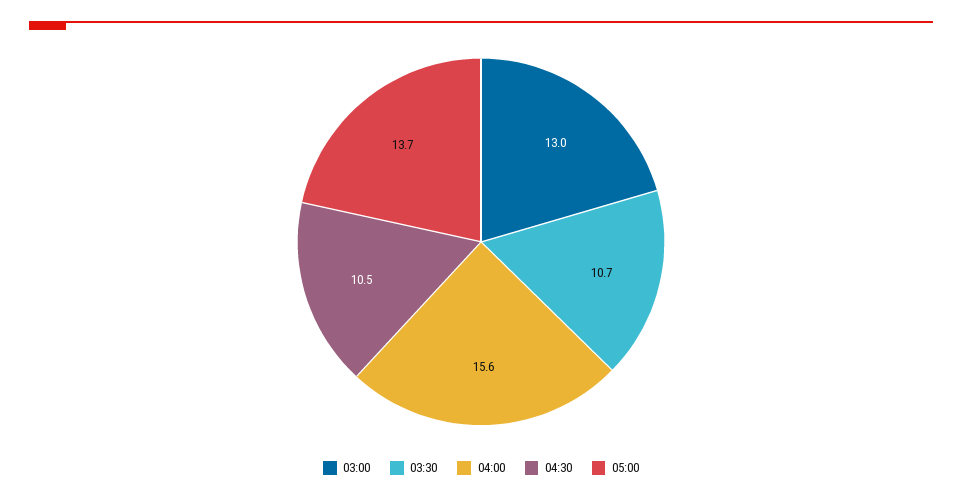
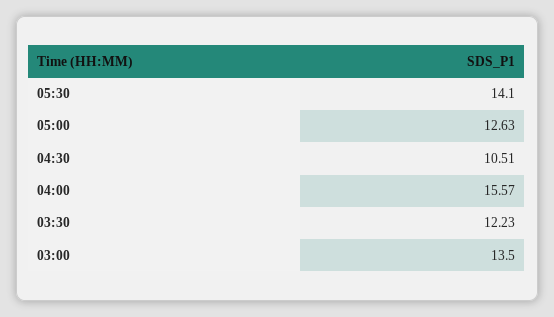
03:00: 13 -> 13.5
03:30: 10.7 -> 12.23
05:00: 13.7 -> 12.63
05:30: none -> 14.1

